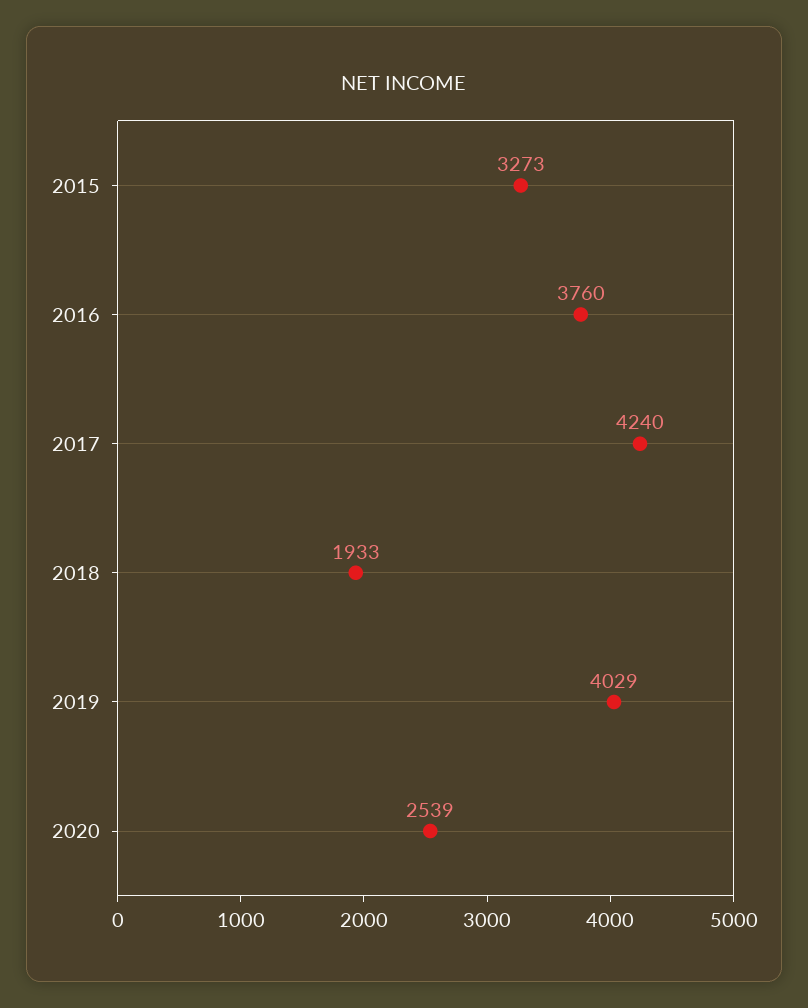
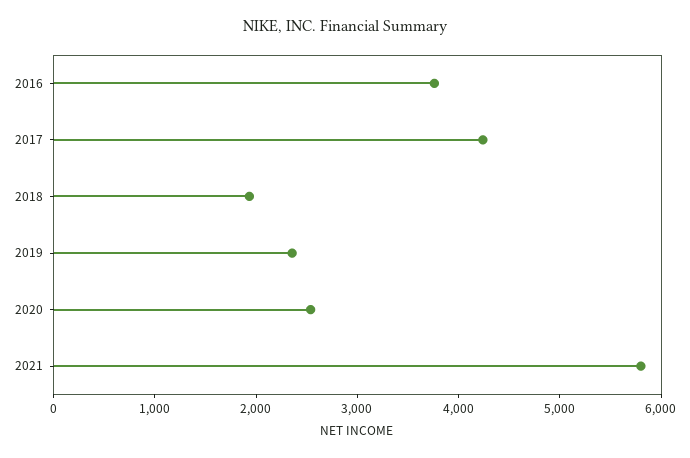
2015: 3273 -> none
2019: 4029 -> 2400
2021: none -> 5800

